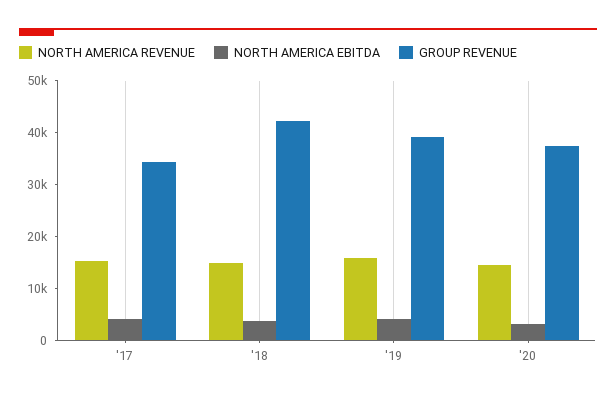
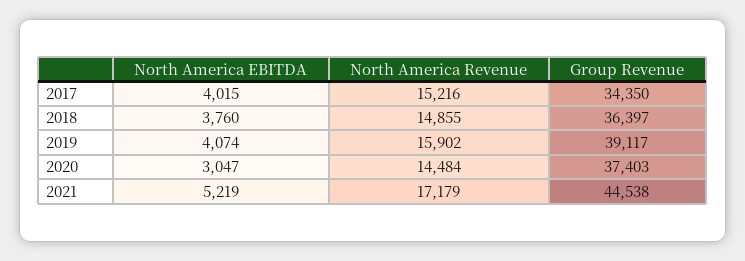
GROUP REVENUE, '18: 42000 -> 36397
NORTH AMERICA EBITDA, 2021: none -> 5219
NORTH AMERICA REVENUE, 2021: none -> 17179
GROUP REVENUE, 2021: none -> 44538

